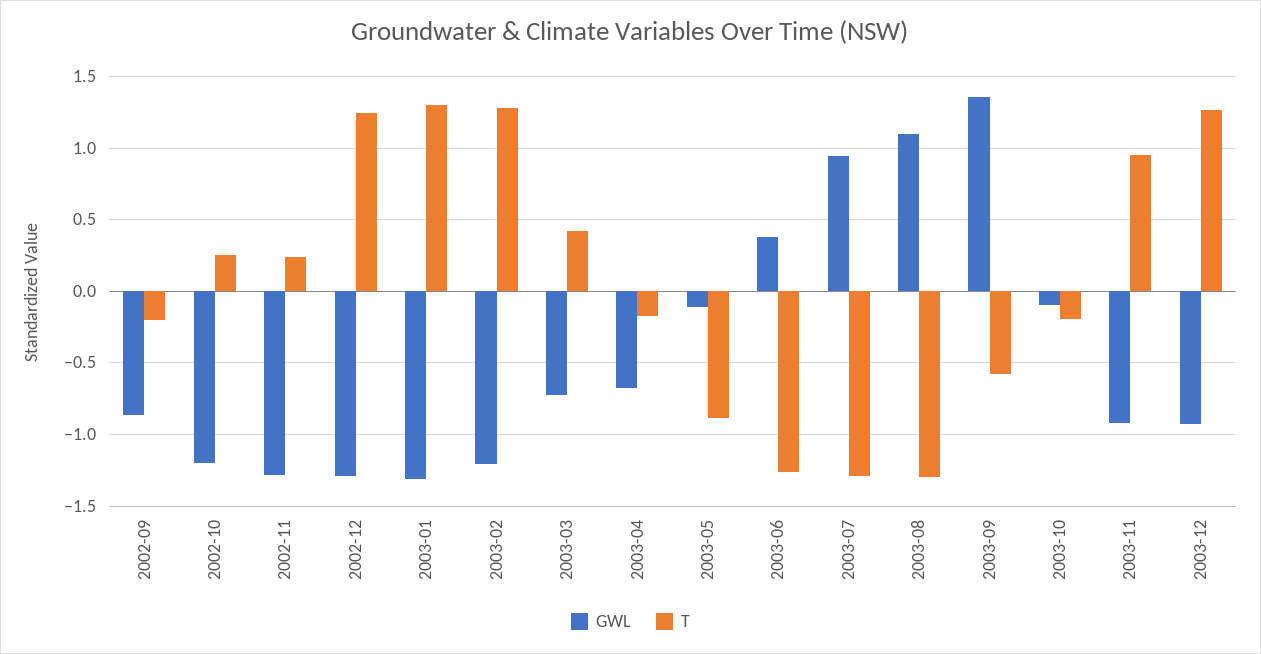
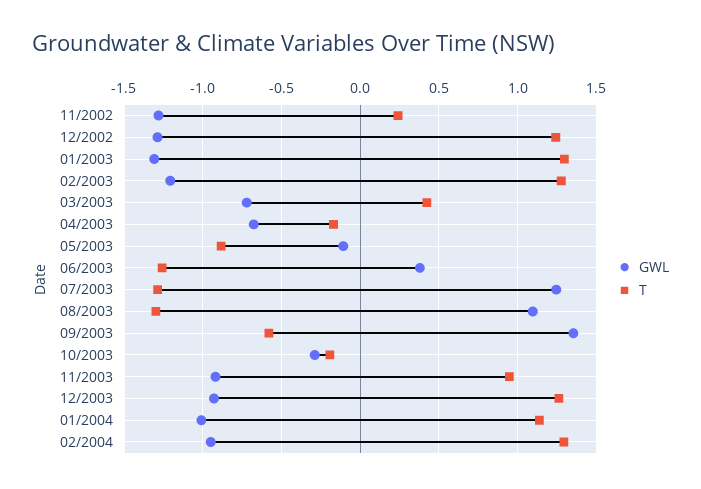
GWL, 2002-09: -0.85 -> none
T, 2002-09: -0.2 -> none
GWL, 2002-10: -1.2 -> none
T, 2002-10: 0.25 -> none
GWL, 2003-07: 0.95 -> 1.25
GWL, 2003-10: -0.1 -> -0.3
GWL, 01/2004: none -> -1
T, 01/2004: none -> 1.15
GWL, 02/2004: none -> -0.95
T, 02/2004: none -> 1.3

